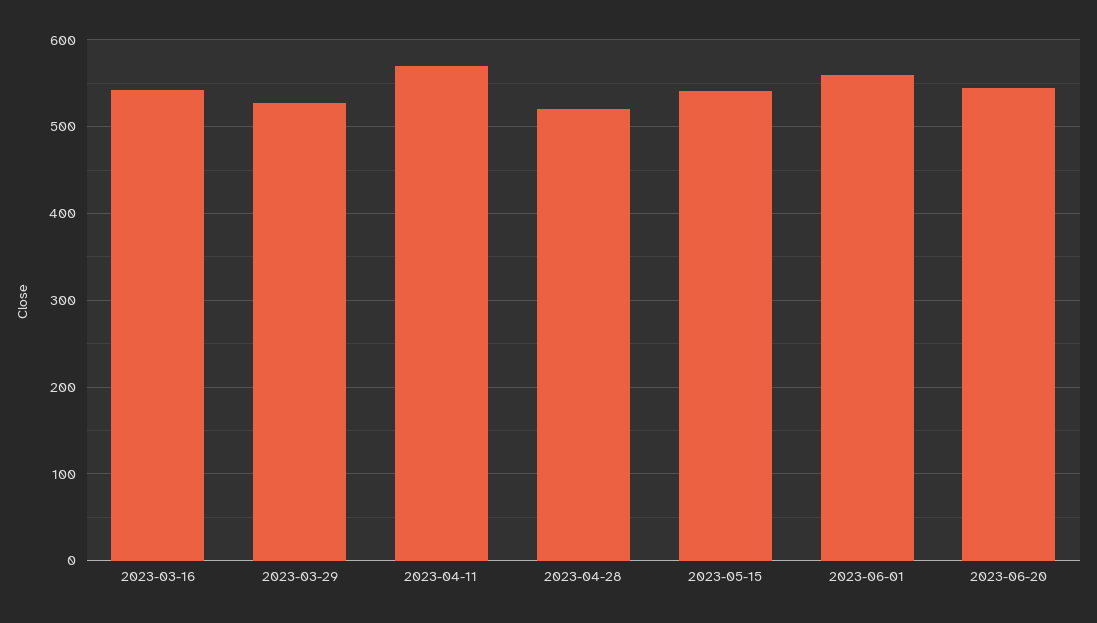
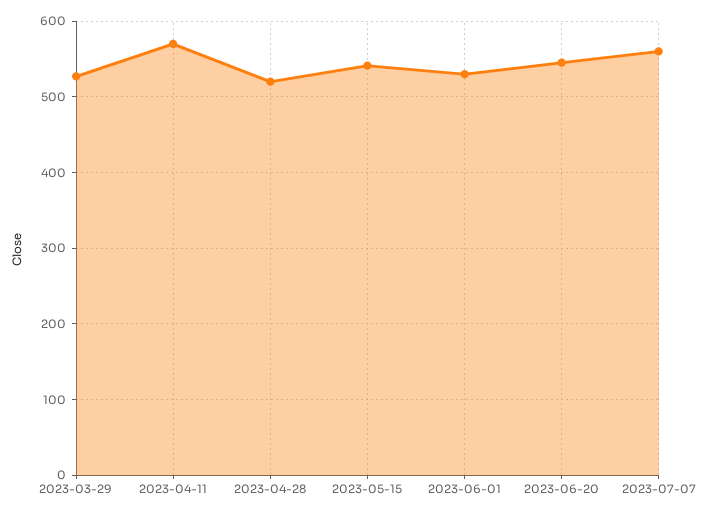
2023-03-16: 540 -> none
2023-06-01: 560 -> 530
2023-07-07: none -> 560

